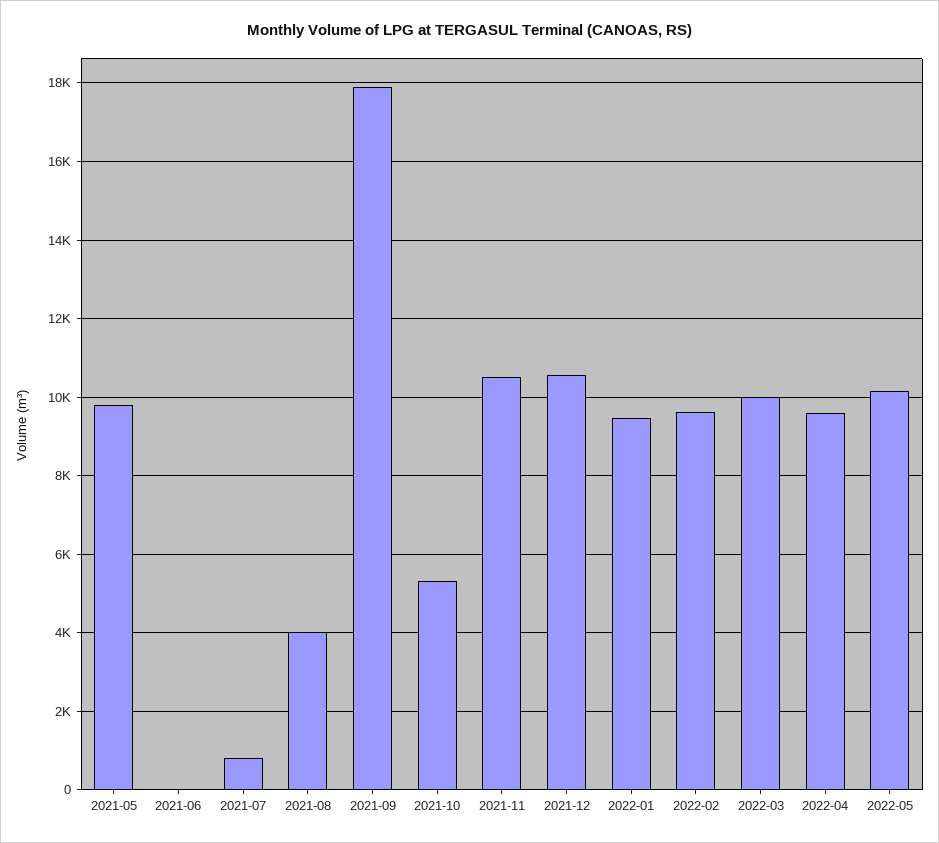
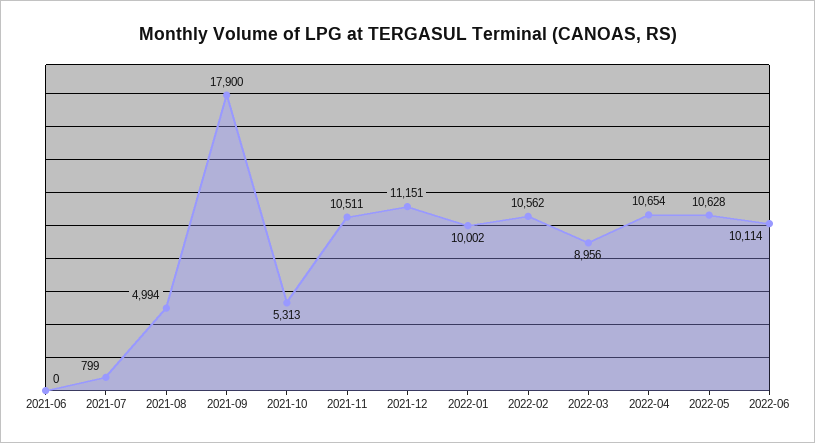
2021-05: 9800 -> none
2021-08: 4000 -> 4994
2021-12: 10600 -> 11151
2022-01: 9400 -> 10002
2022-02: 9600 -> 10562
2022-03: 10000 -> 8956
2022-04: 9600 -> 10654
2022-05: 10200 -> 10628
2022-06: none -> 10114

